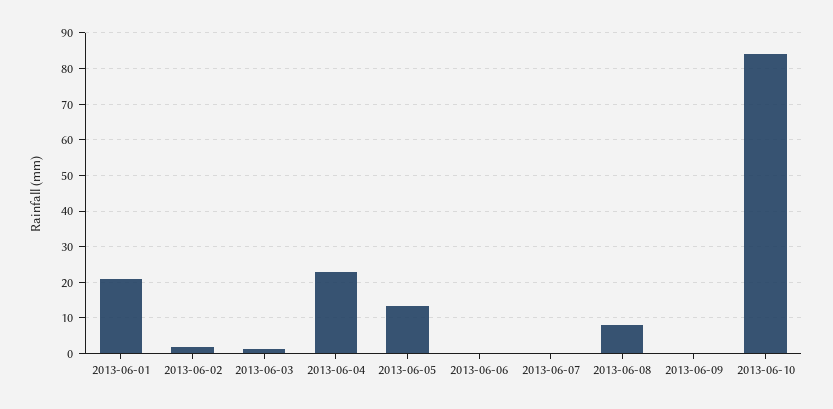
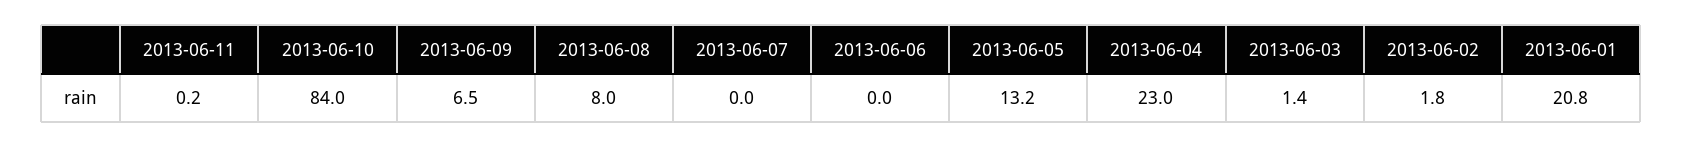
2013-06-09: 0 -> 6.5
2013-06-11: none -> 0.2

